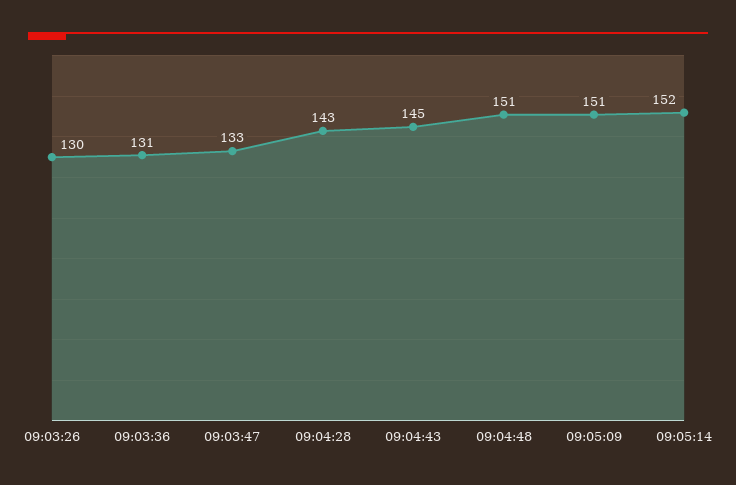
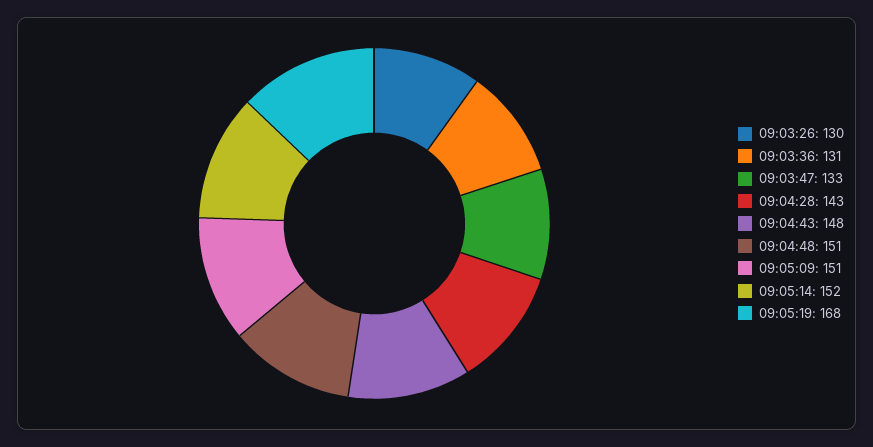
09:04:43: 145 -> 148
09:05:19: none -> 168

